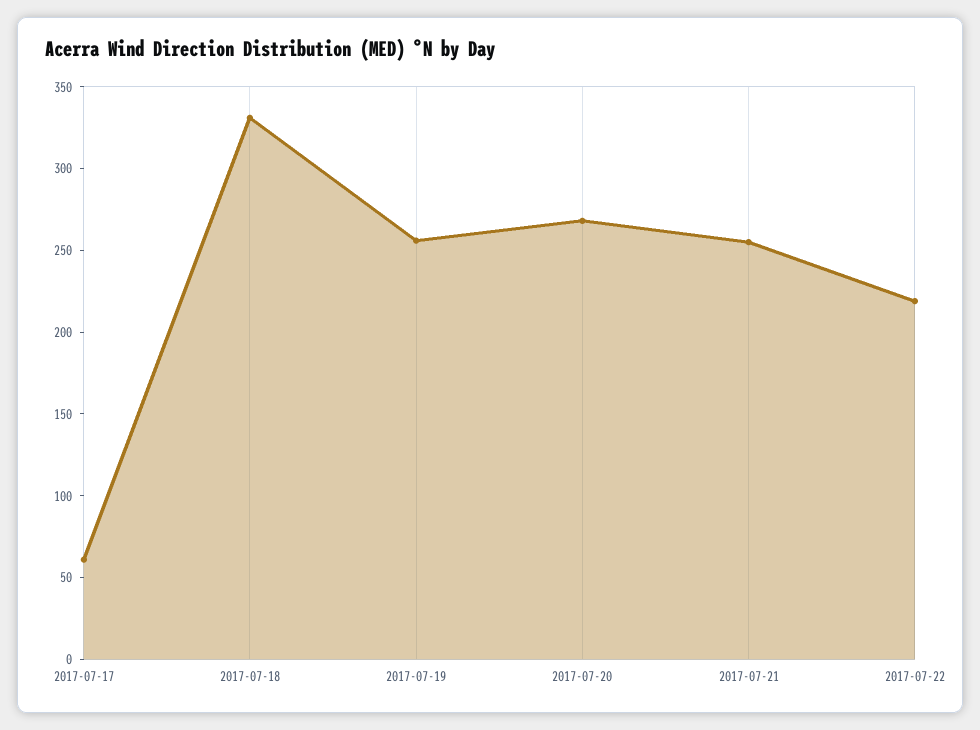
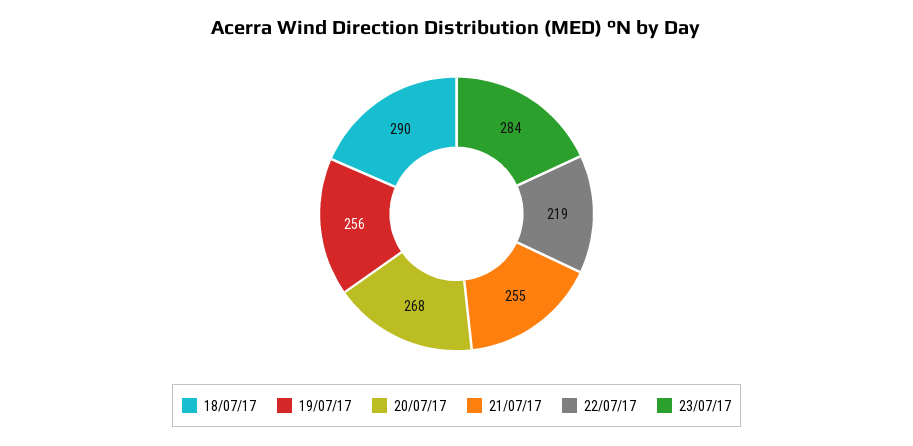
2017-07-17: 60 -> none
2017-07-18: 330 -> 290
23/07/17: none -> 284

